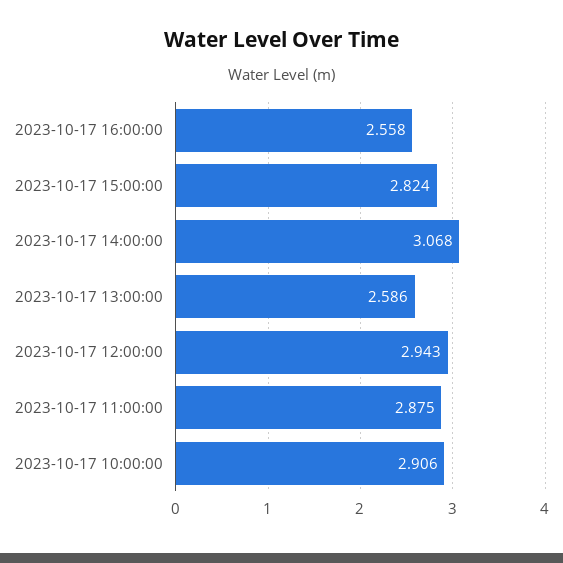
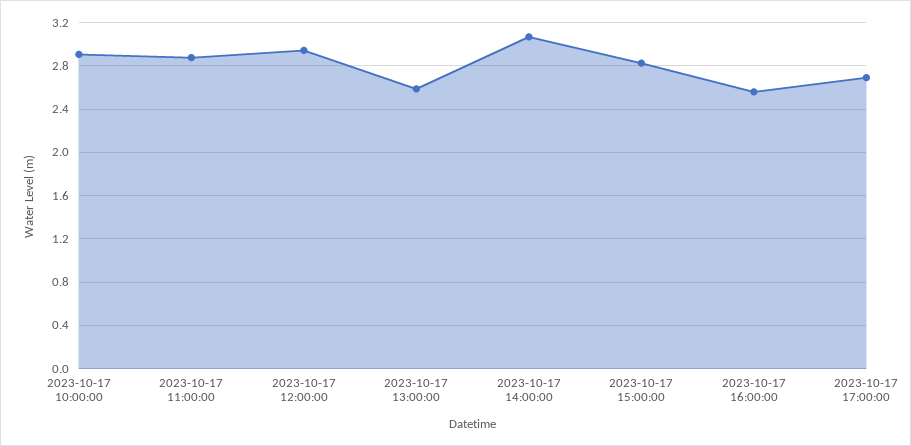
2023-10-17 17:00:00: none -> 2.7

